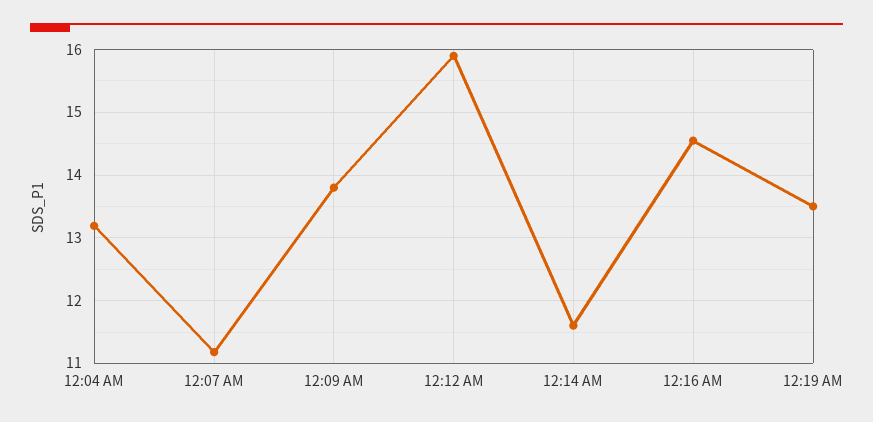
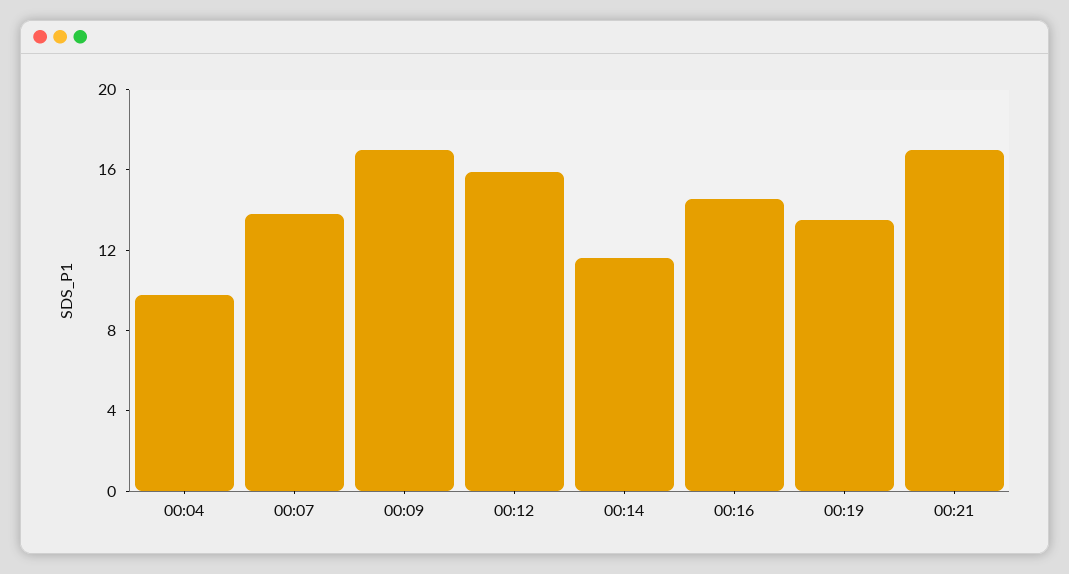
12:04 AM: 13.2 -> 10
12:07 AM: 11.2 -> 14
12:09 AM: 13.8 -> 17
00:21: none -> 17

